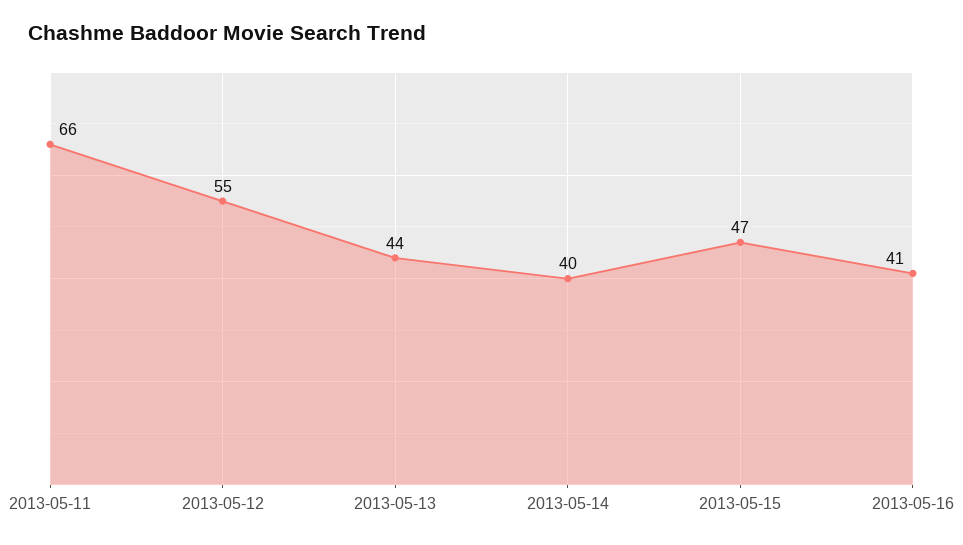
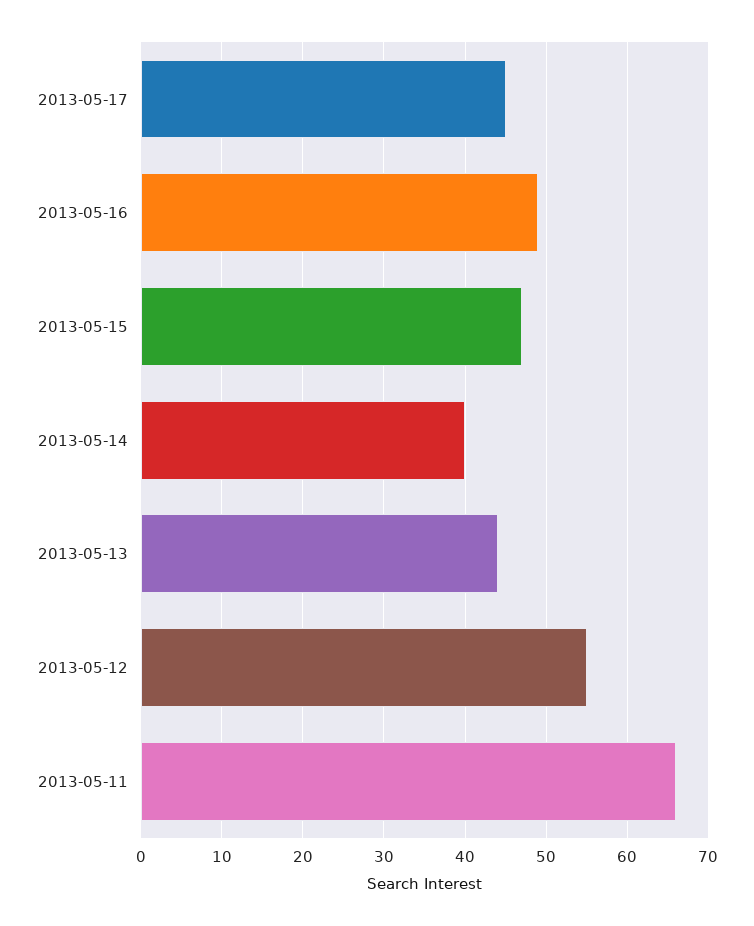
2013-05-16: 41 -> 49
2013-05-17: none -> 45

